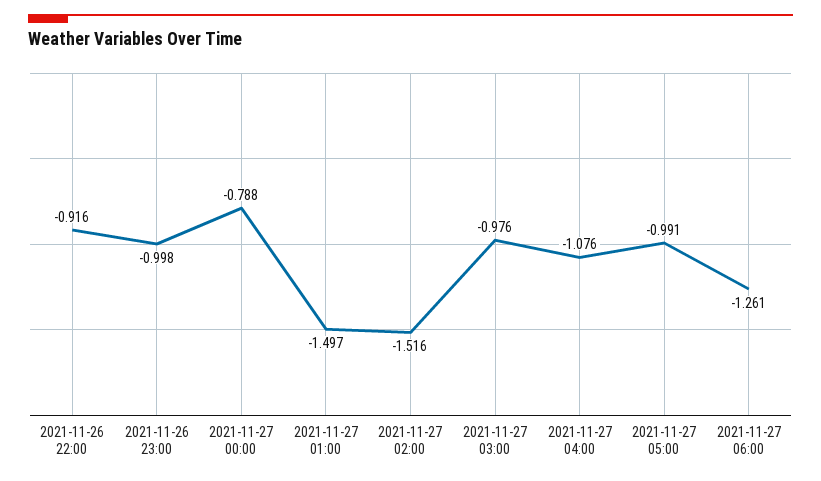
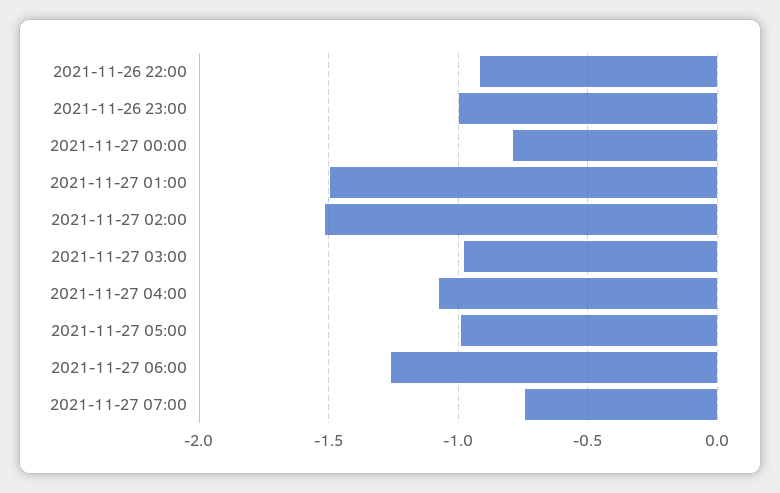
2021-11-27 07:00: none -> -0.75

